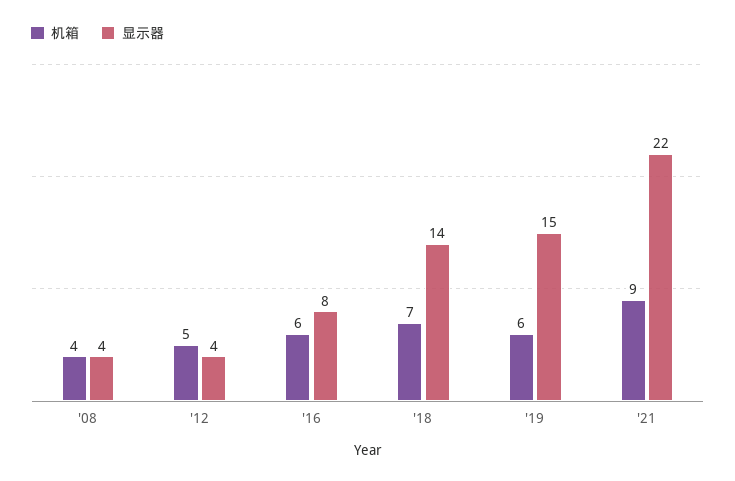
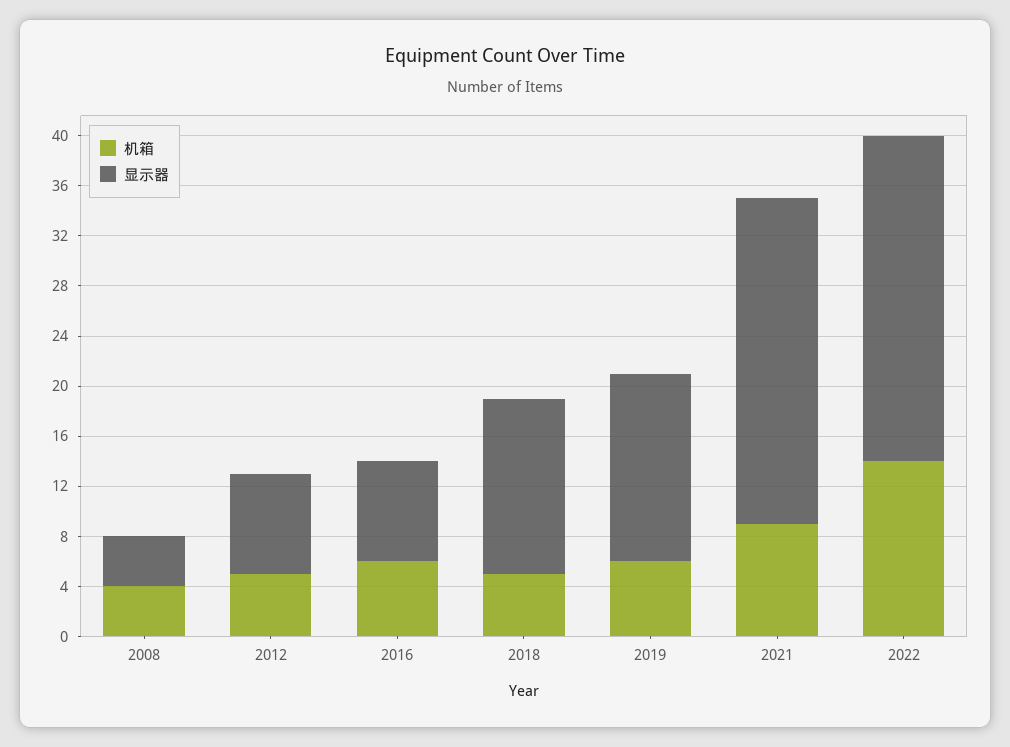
显示器, '12: 4 -> 8
机箱, '18: 7 -> 5
显示器, '21: 22 -> 26
机箱, 2022: none -> 14
显示器, 2022: none -> 26

